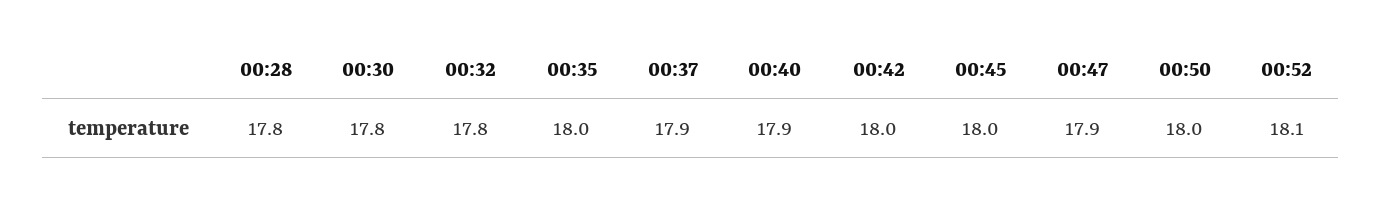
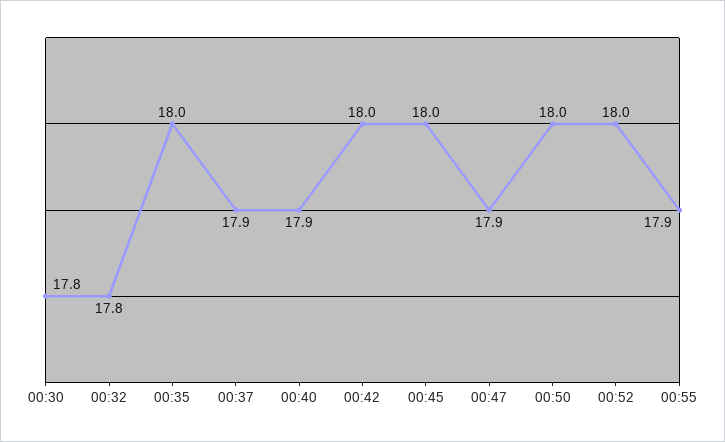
00:28: 17.8 -> none
00:52: 18.1 -> 18
00:55: none -> 17.9

